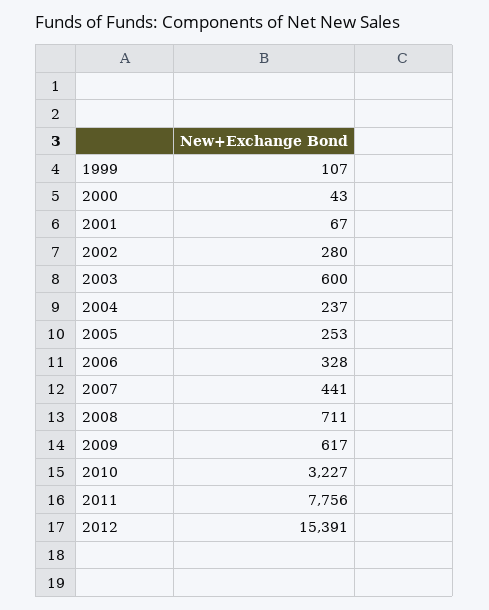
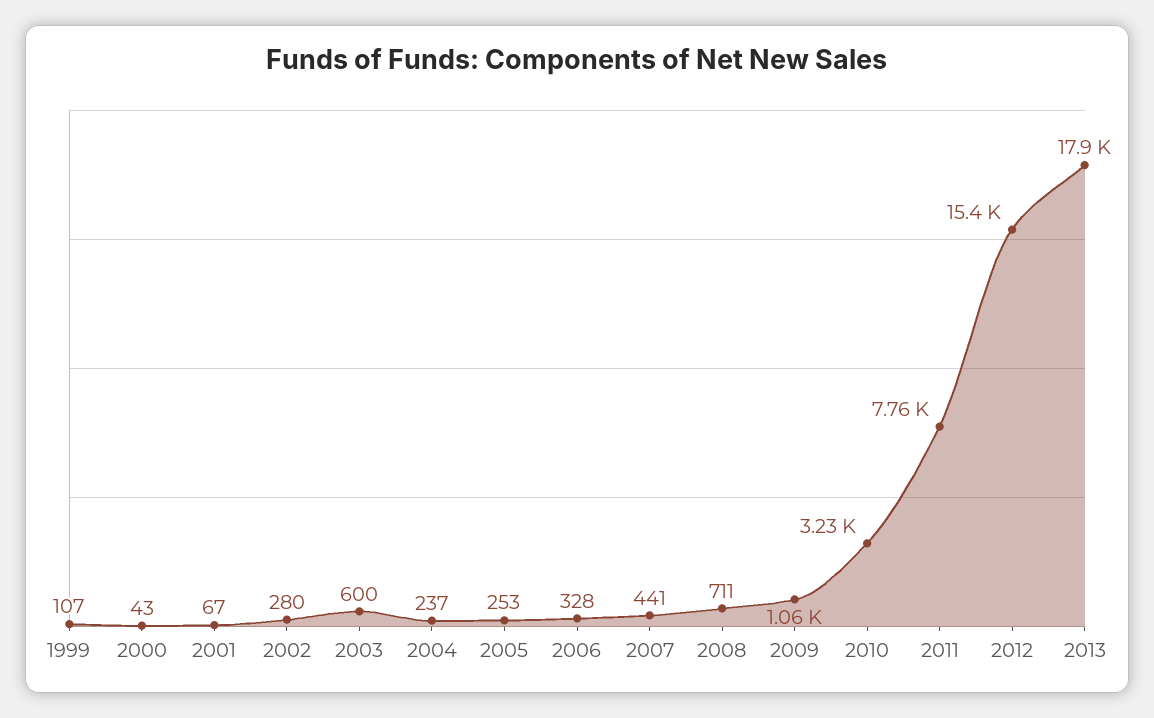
2009: 617 -> 1060
2013: none -> 17900

